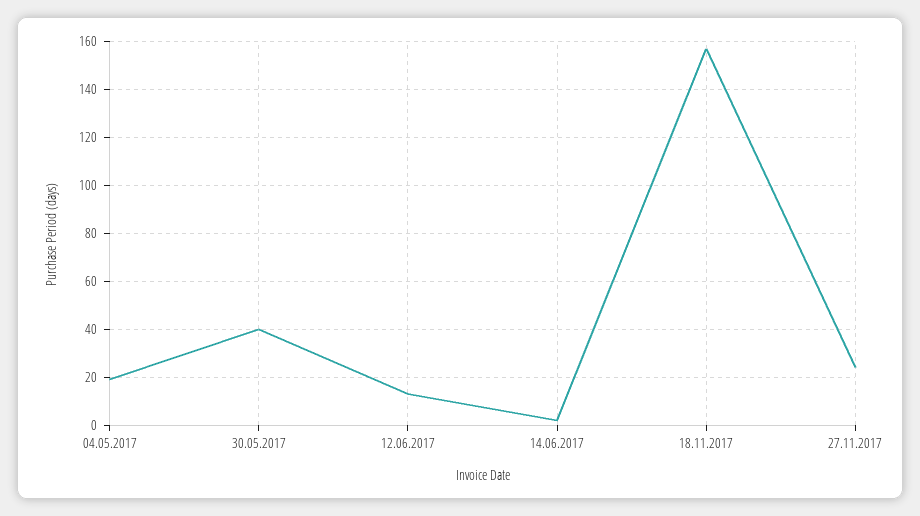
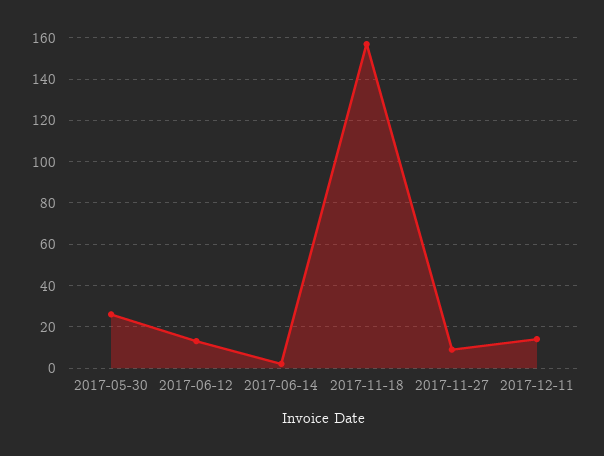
04.05.2017: 20 -> none
30.05.2017: 40 -> 25
27.11.2017: 25 -> 10
2017-12-11: none -> 15

